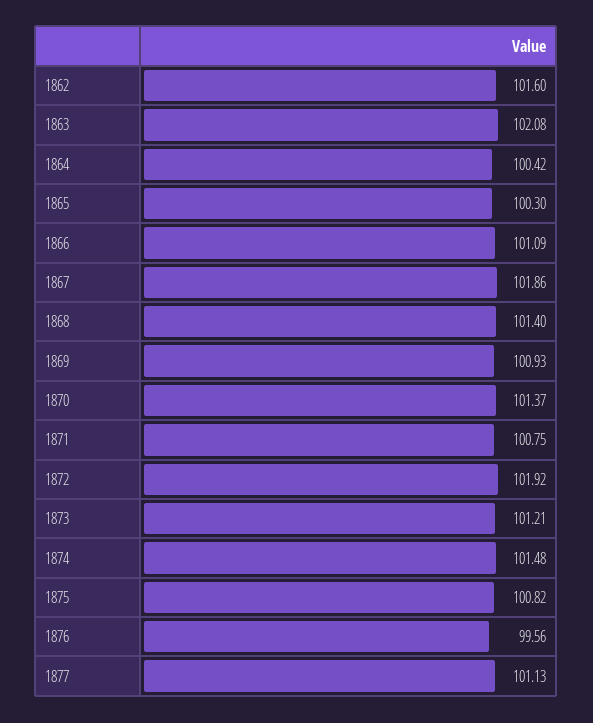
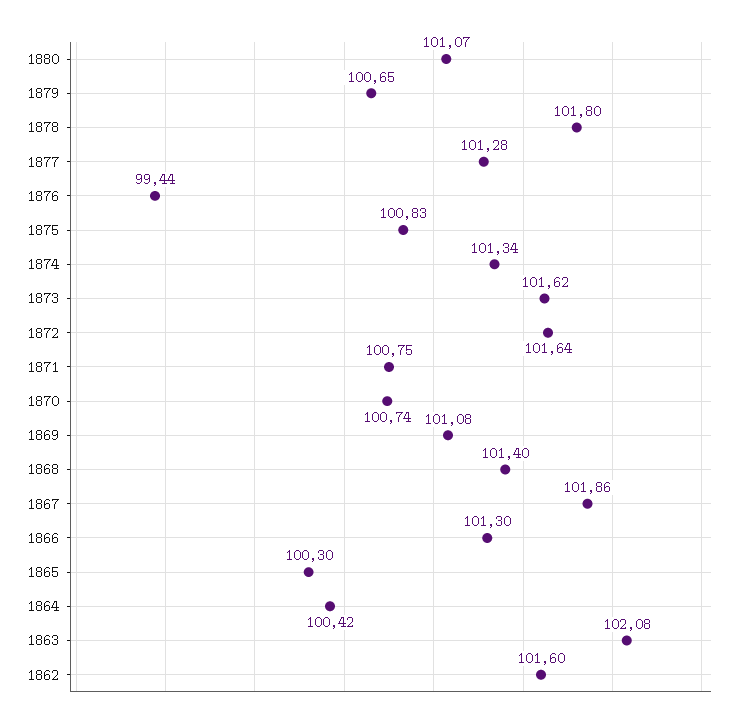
1866: 101.09 -> 101.3
1869: 100.93 -> 101.08
1870: 101.37 -> 100.74
1872: 101.92 -> 101.64
1873: 101.21 -> 101.62
1874: 101.48 -> 101.34
1875: 100.82 -> 100.83
1876: 99.56 -> 99.44
1877: 101.13 -> 101.28
1880: none -> 101.07
1879: none -> 100.65
1878: none -> 101.8

